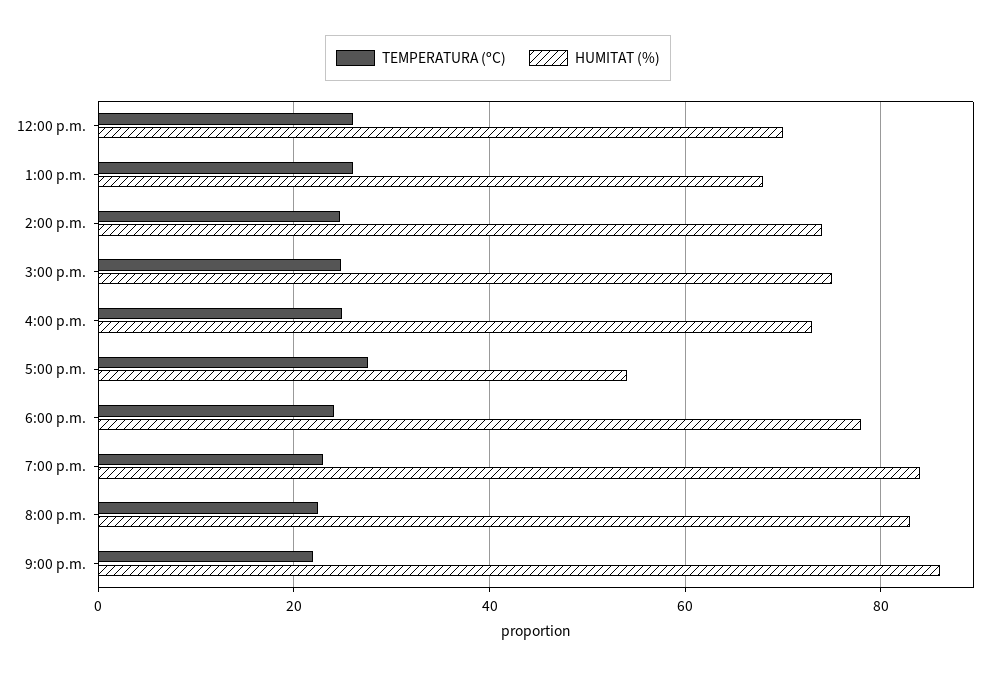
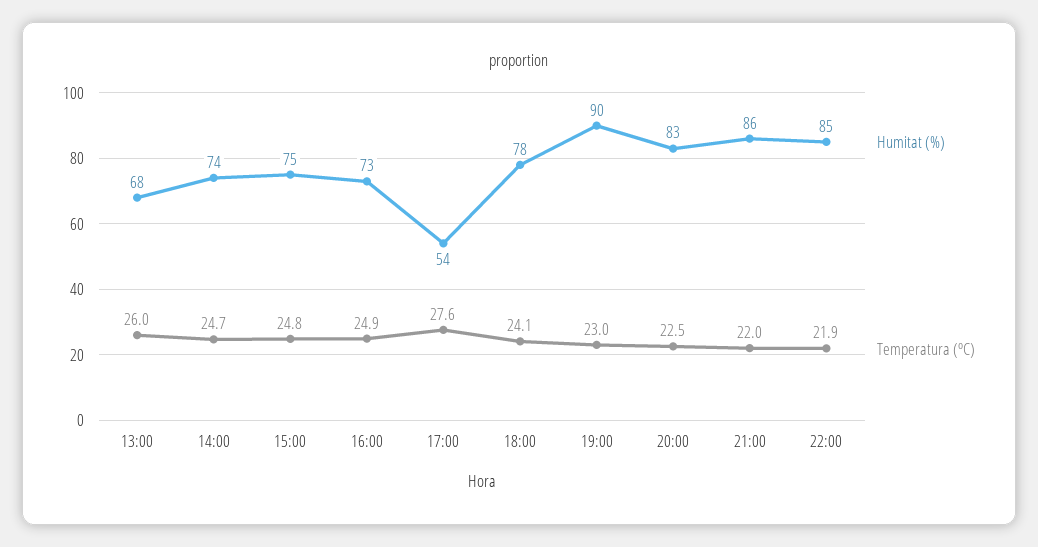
TEMPERATURA (ºC), 12:00 p.m.: 26 -> none
HUMITAT (%), 12:00 p.m.: 70 -> none
HUMITAT (%), 7:00 p.m.: 84 -> 90
HUMITAT (%), 22:00: none -> 85
TEMPERATURA (ºC), 22:00: none -> 21.9

